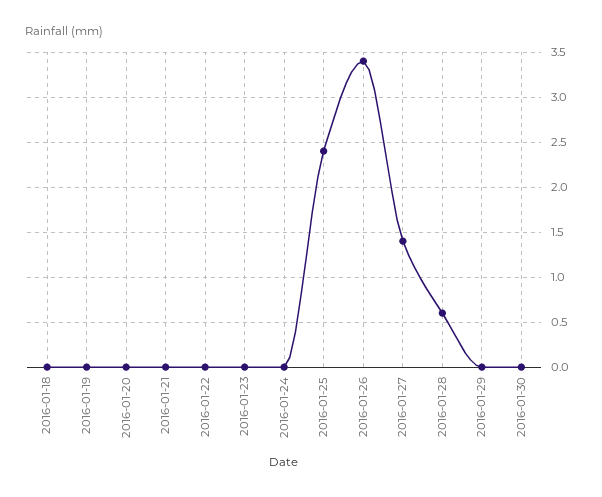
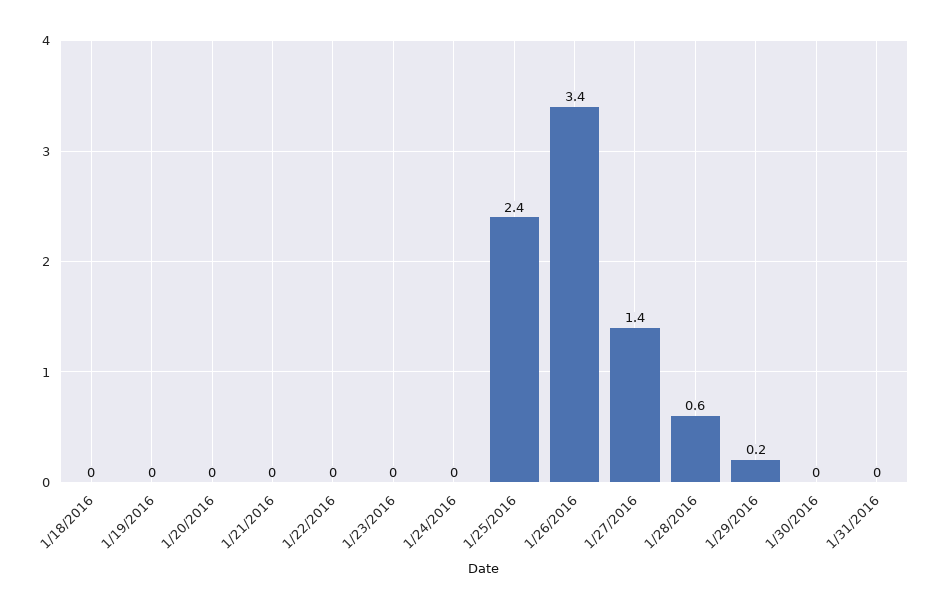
2016-01-29: 0 -> 0.2
1/31/2016: none -> 0

